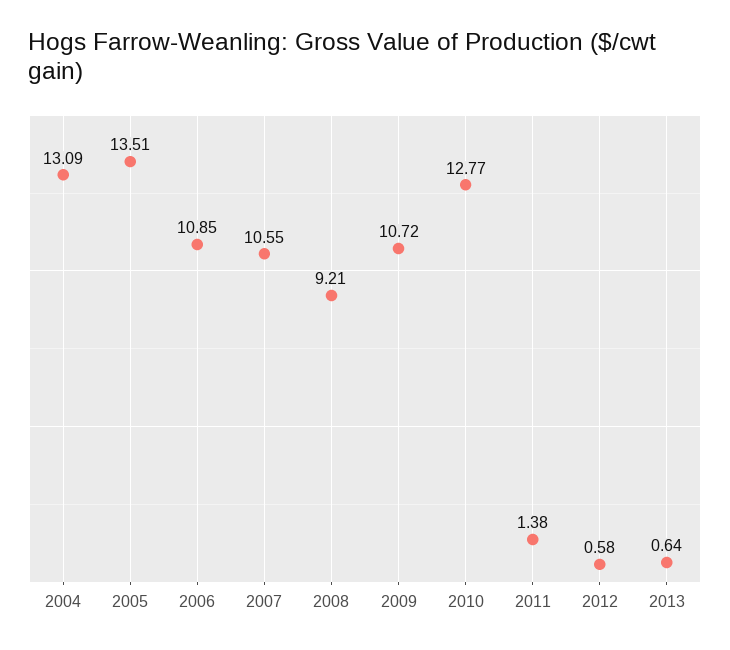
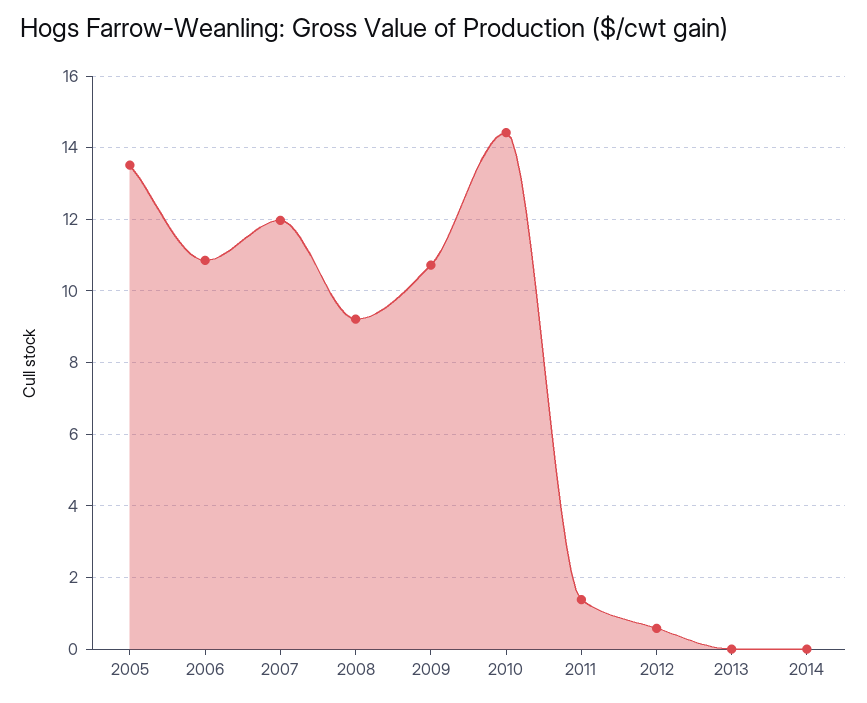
2004: 13.09 -> none
2007: 10.55 -> 12
2010: 12.77 -> 14.4
2013: 0.64 -> 0
2014: none -> 0

